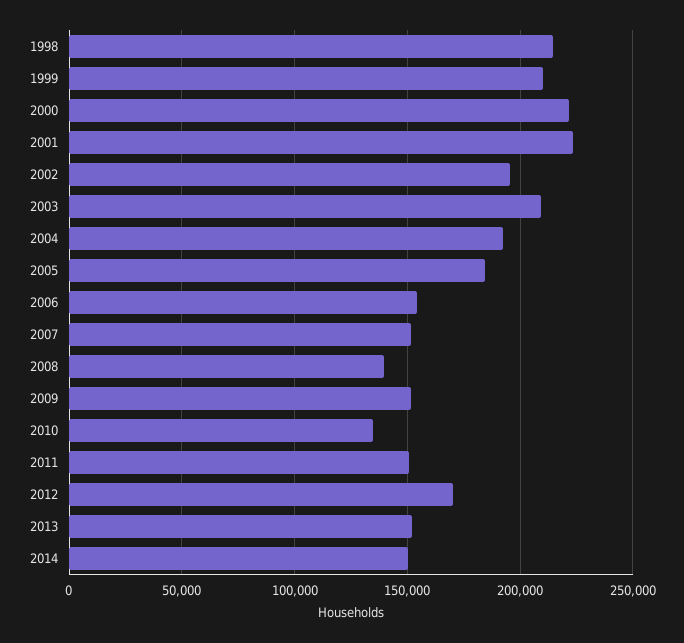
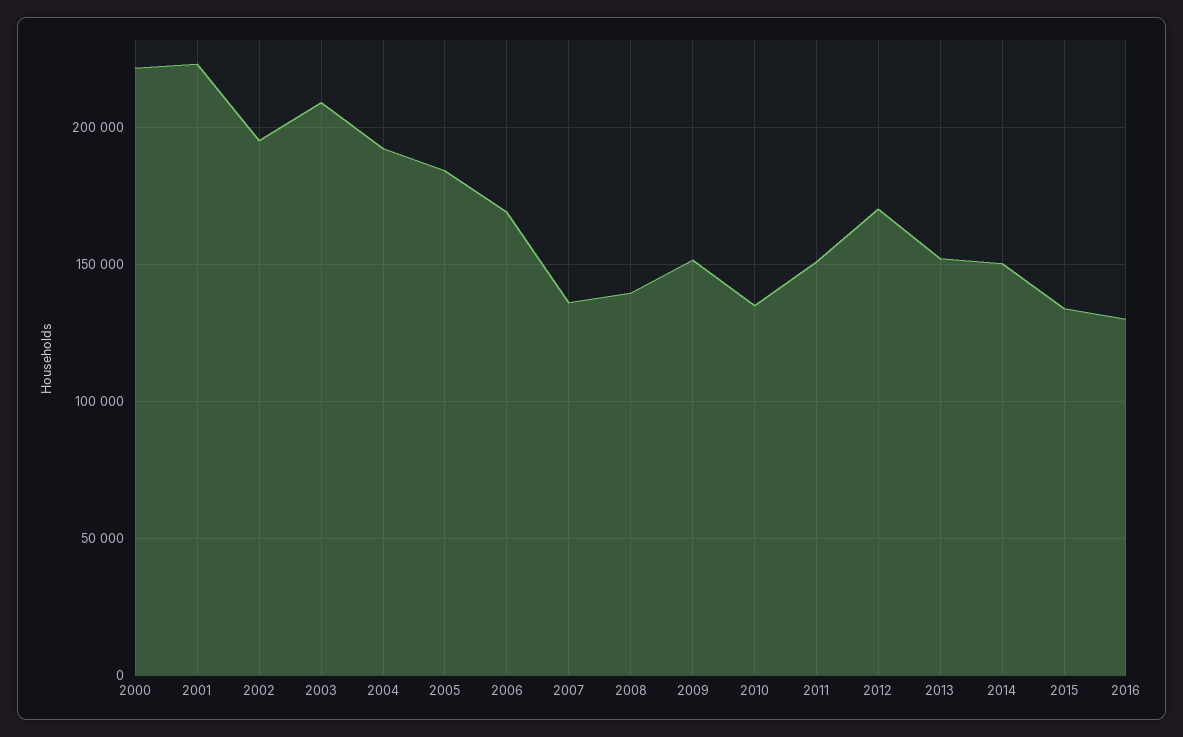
1998: 215000 -> none
1999: 210000 -> none
2006: 155000 -> 170000
2007: 150000 -> 135000
2015: none -> 135000
2016: none -> 130000

